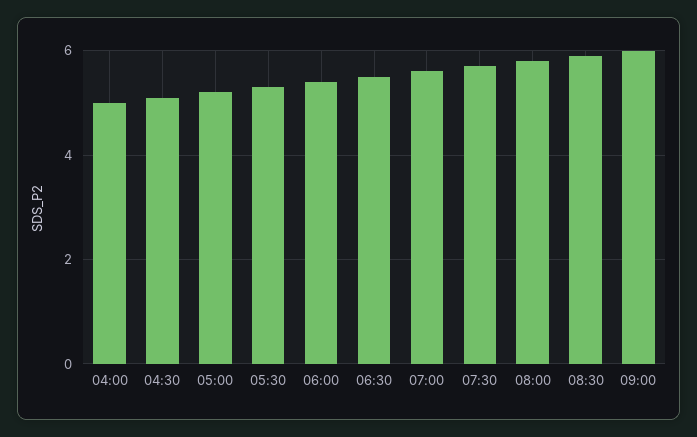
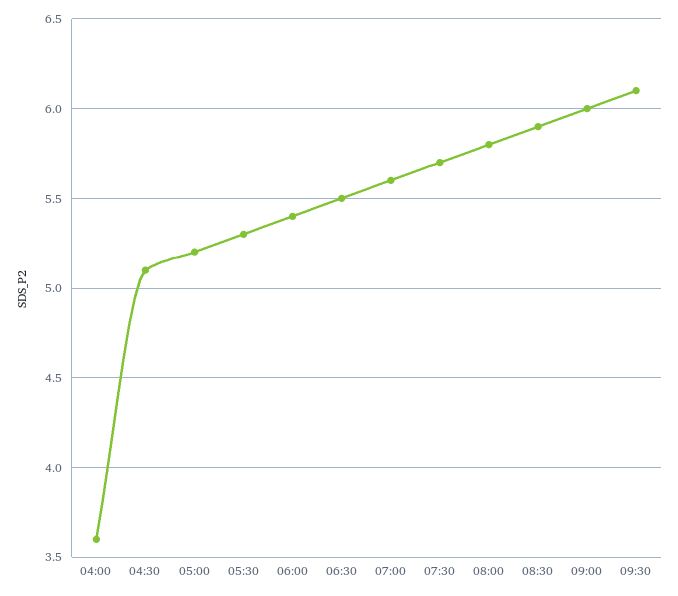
04:00: 5 -> 3.6
09:30: none -> 6.1

